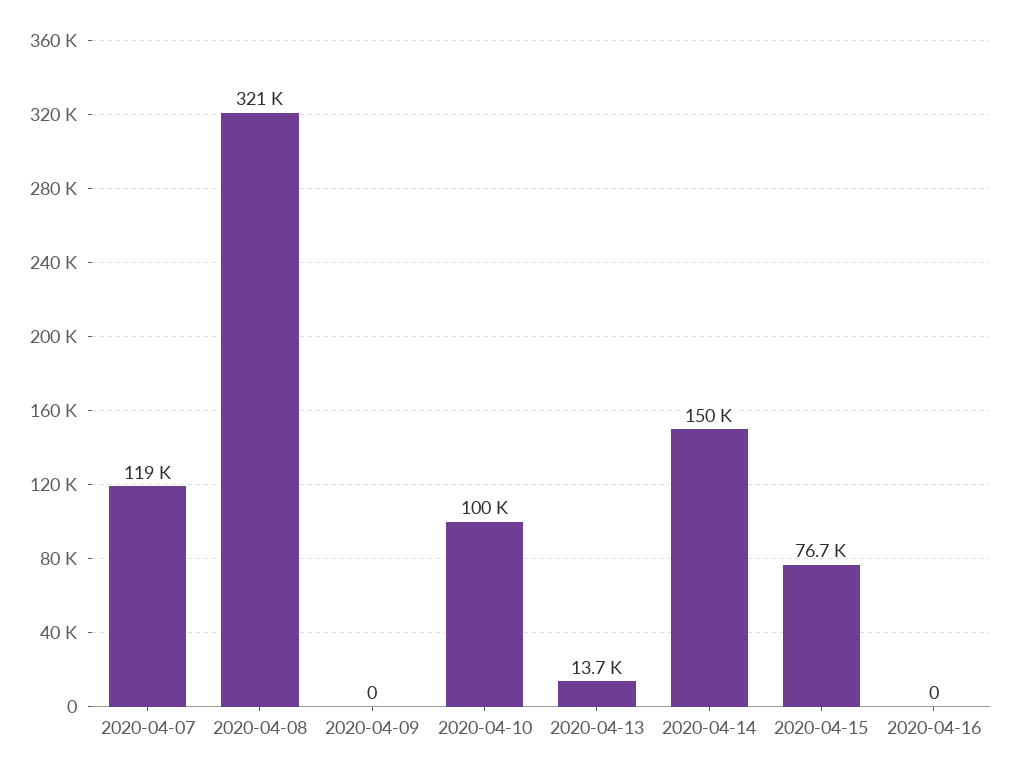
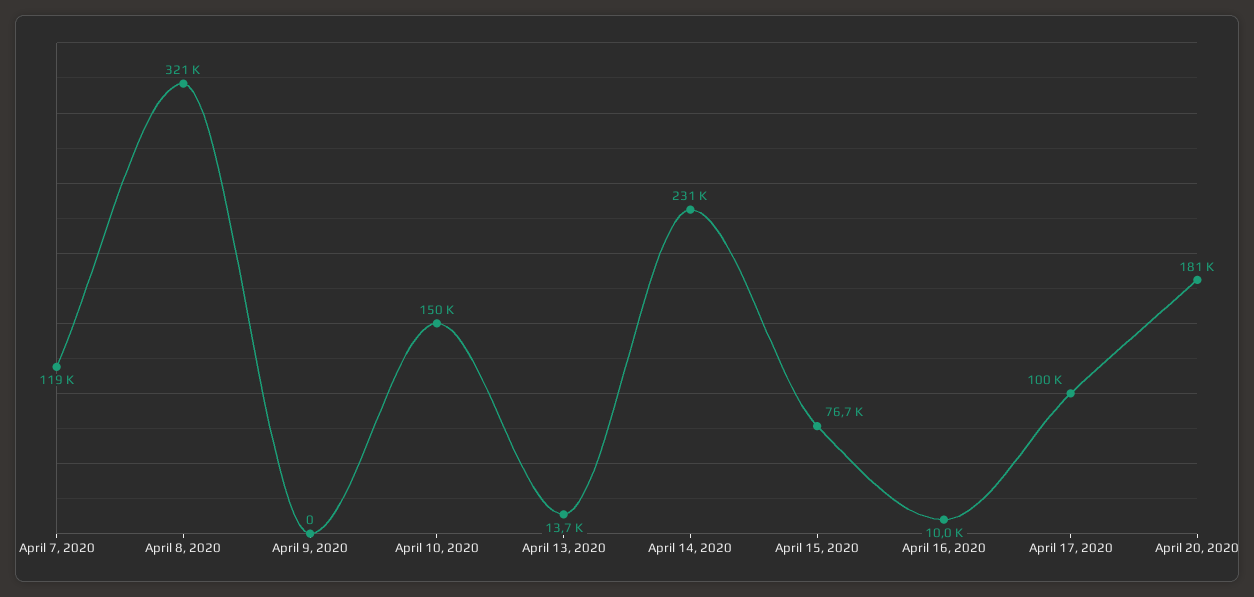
2020-04-10: 100000 -> 150000
2020-04-14: 150000 -> 231000
2020-04-16: 0 -> 10000
April 17, 2020: none -> 100000
April 20, 2020: none -> 181000

